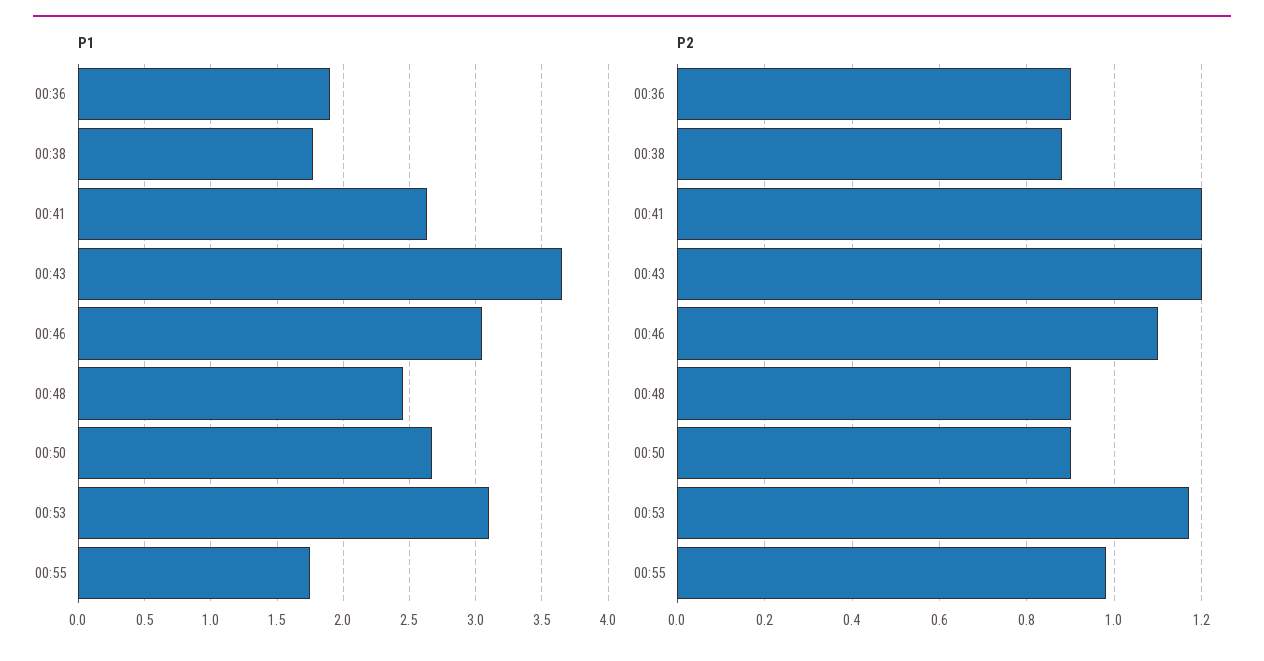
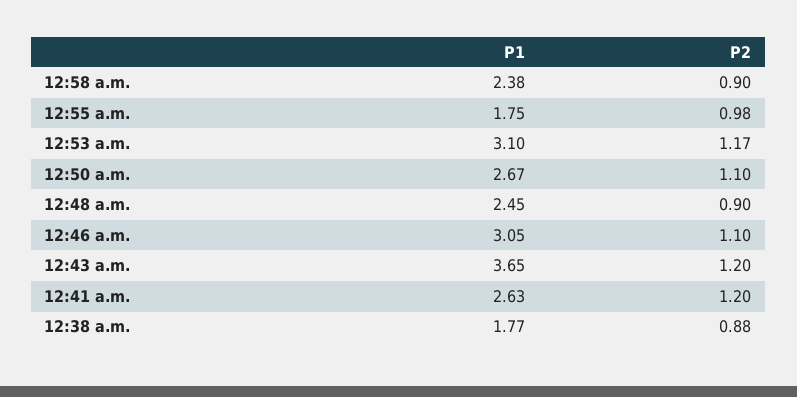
P1, 00:36: 1.9 -> none
P2, 00:36: 0.9 -> none
P2, 00:50: 0.9 -> 1.1
P1, 12:58 a.m.: none -> 2.38
P2, 12:58 a.m.: none -> 0.9

